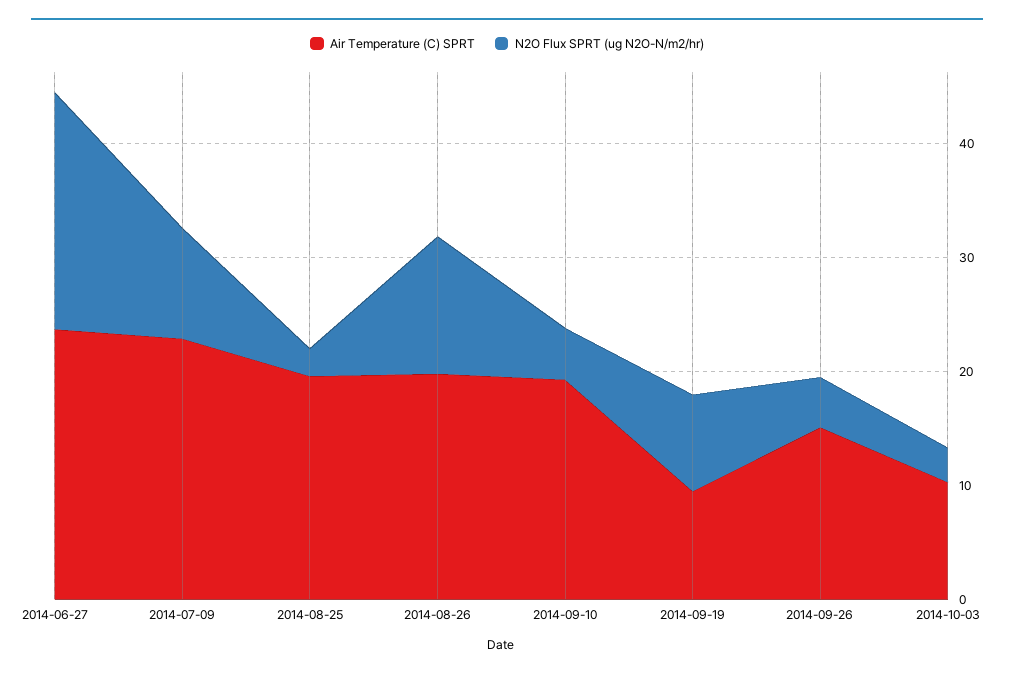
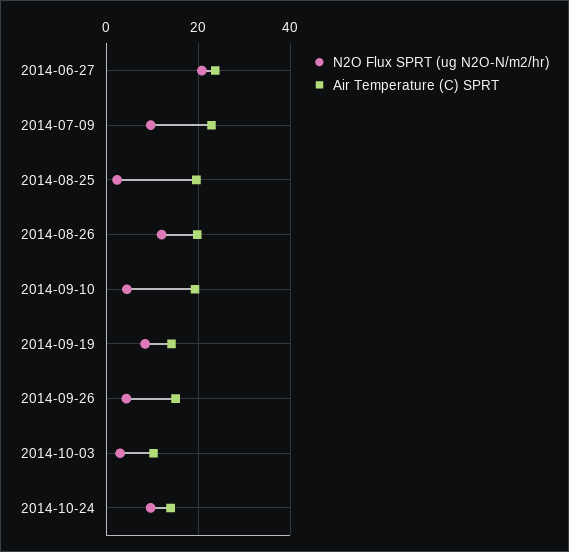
Air Temperature (C) SPRT, 2014-09-19: 10 -> 14
N2O Flux SPRT (ug N2O-N/m2/hr), 2014-10-24: none -> 10
Air Temperature (C) SPRT, 2014-10-24: none -> 14

